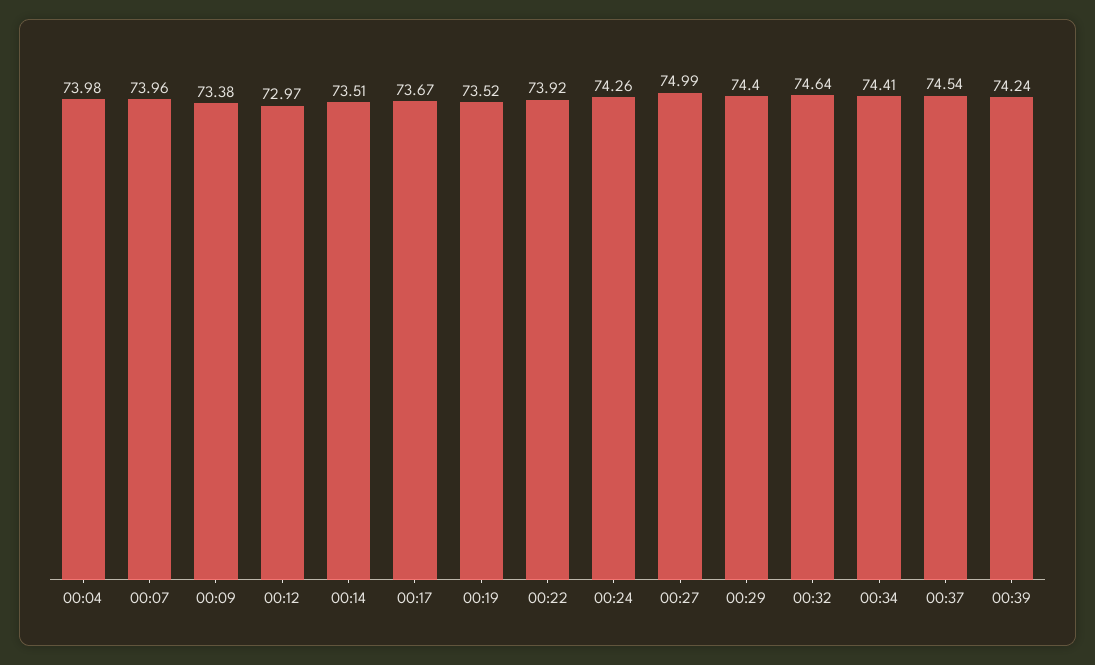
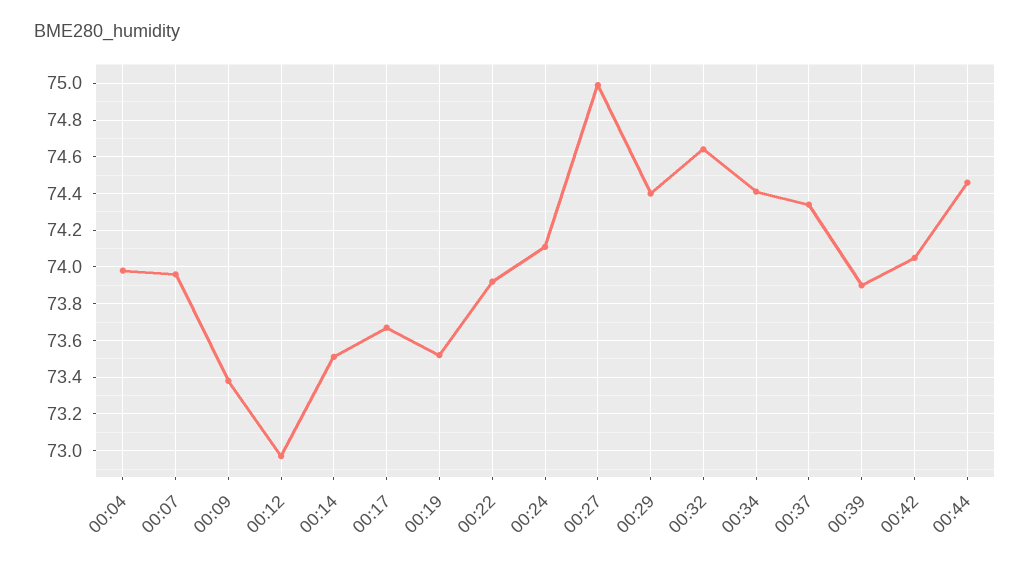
00:24: 74.26 -> 74.1
00:37: 74.54 -> 74.35
00:39: 74.24 -> 73.9
00:42: none -> 74.05
00:44: none -> 74.45

